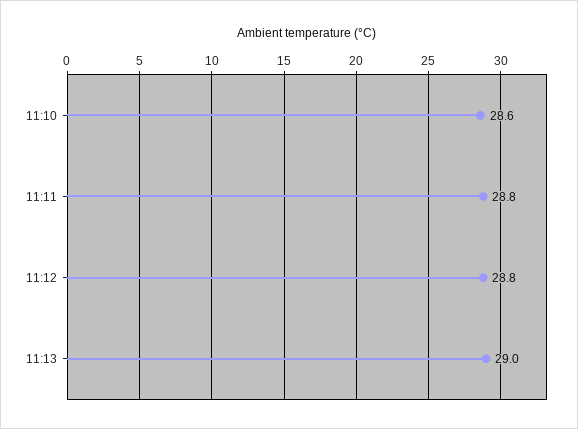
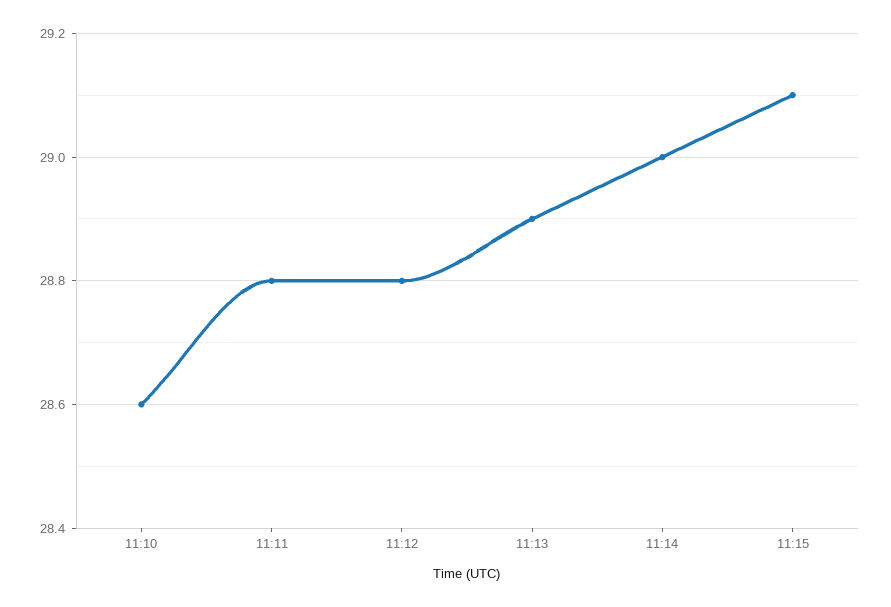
11:13: 29 -> 28.9
11:14: none -> 29
11:15: none -> 29.1

